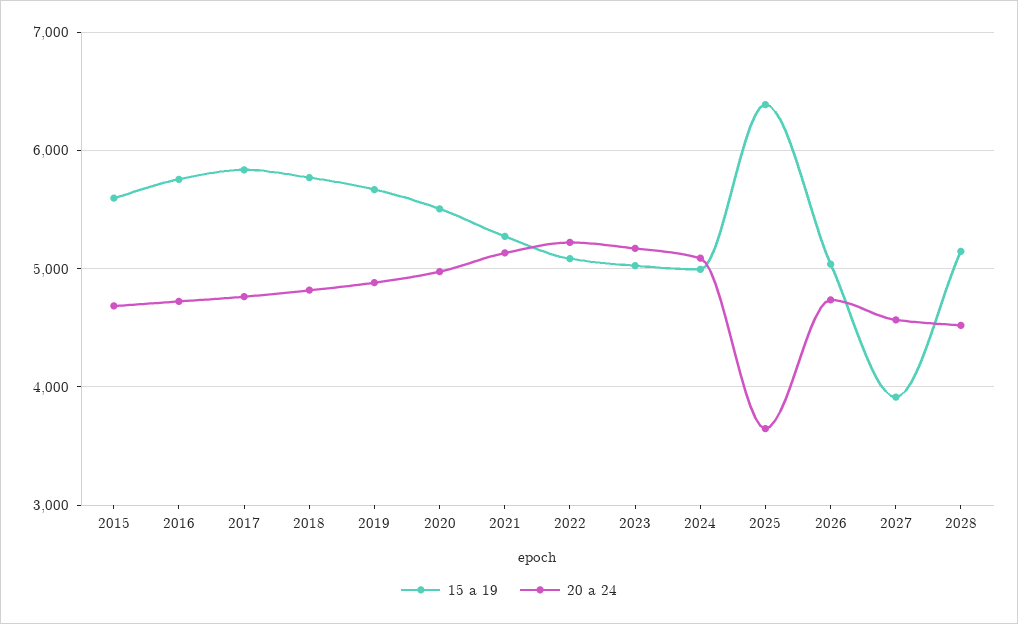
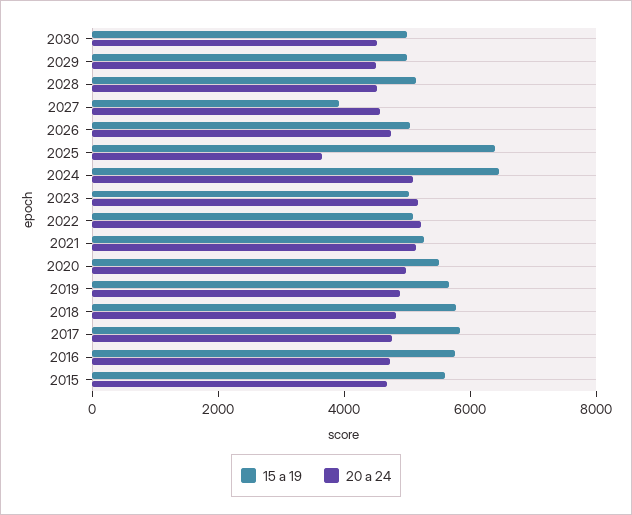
15 a 19, 2024: 5000 -> 6500
15 a 19, 2030: none -> 5000
20 a 24, 2030: none -> 4500
15 a 19, 2029: none -> 5000
20 a 24, 2029: none -> 4500

